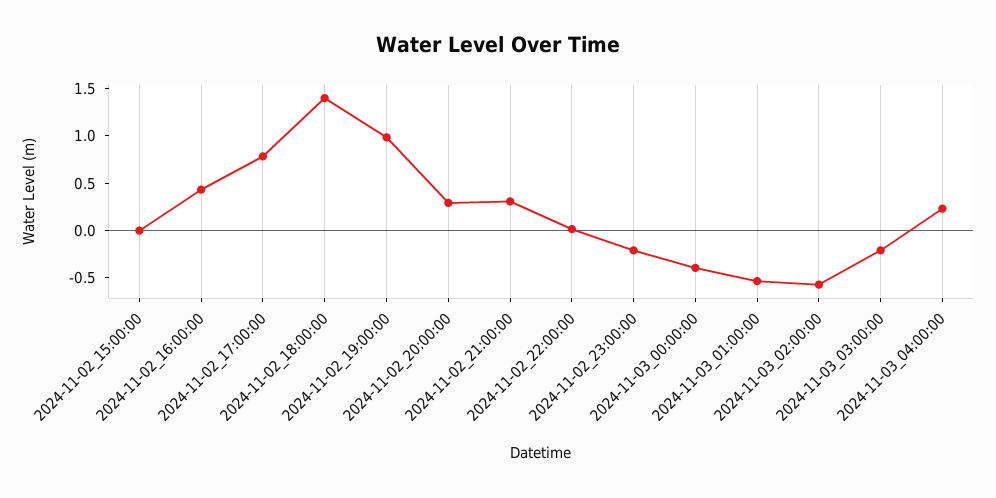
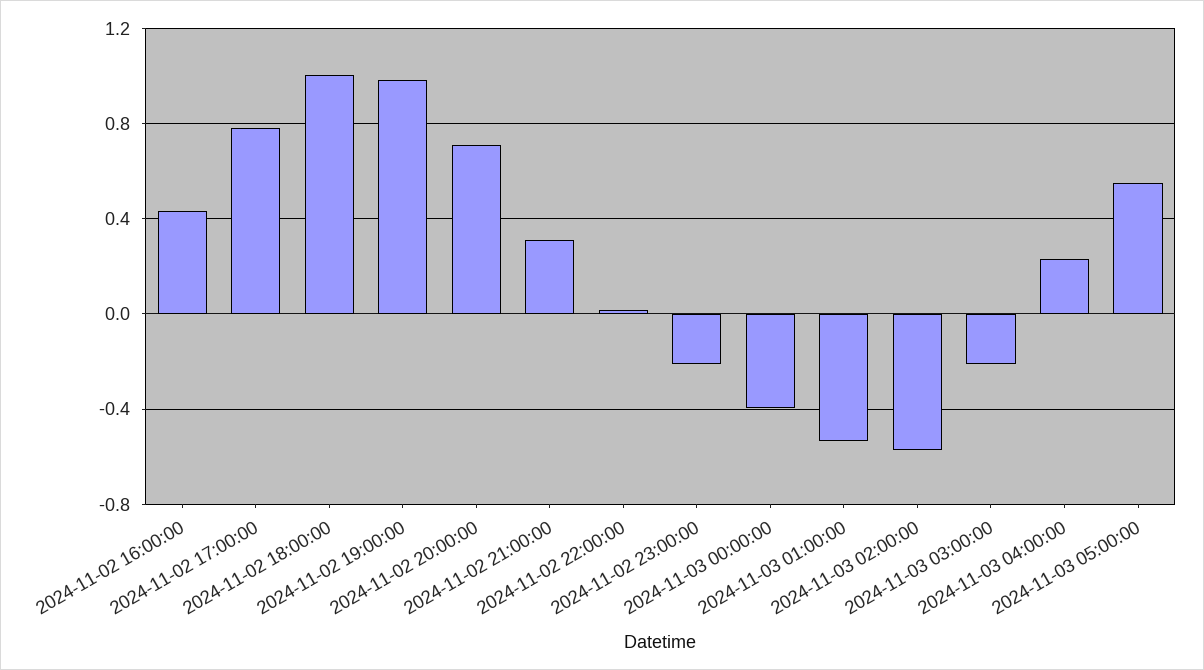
2024-11-02_15:00:00: 0 -> none
2024-11-02_18:00:00: 1.4 -> 1
2024-11-02_20:00:00: 0.3 -> 0.7
2024-11-03 05:00:00: none -> 0.55

